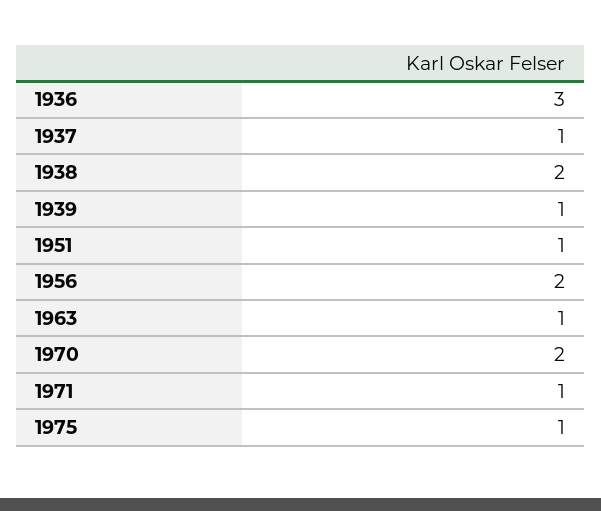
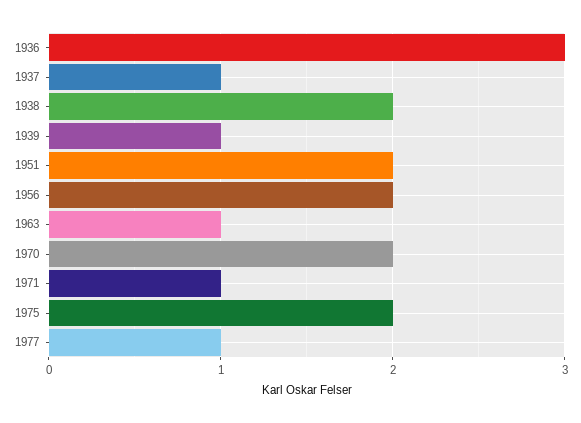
1951: 1 -> 2
1975: 1 -> 2
1977: none -> 1

